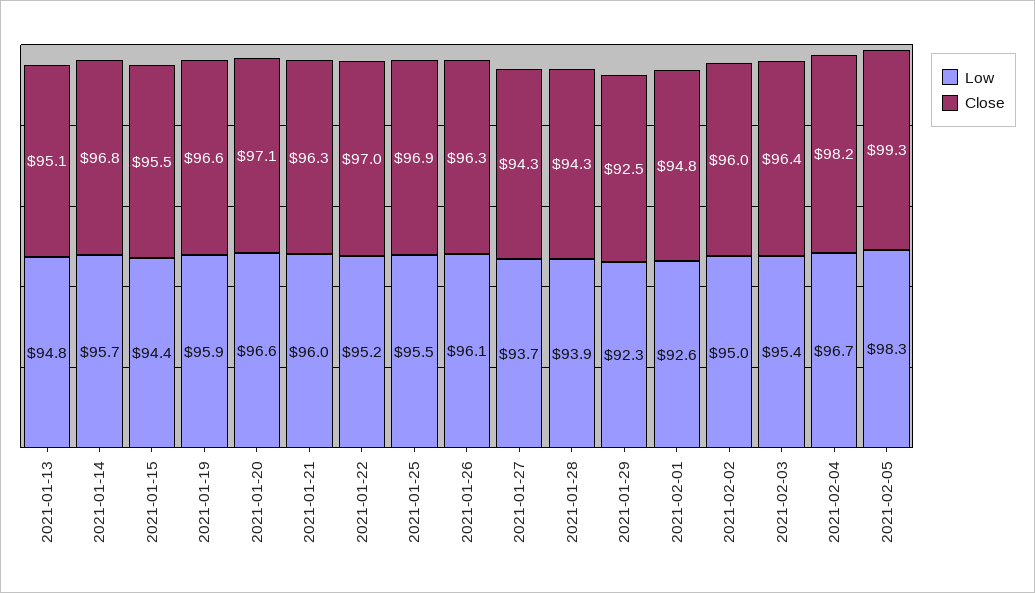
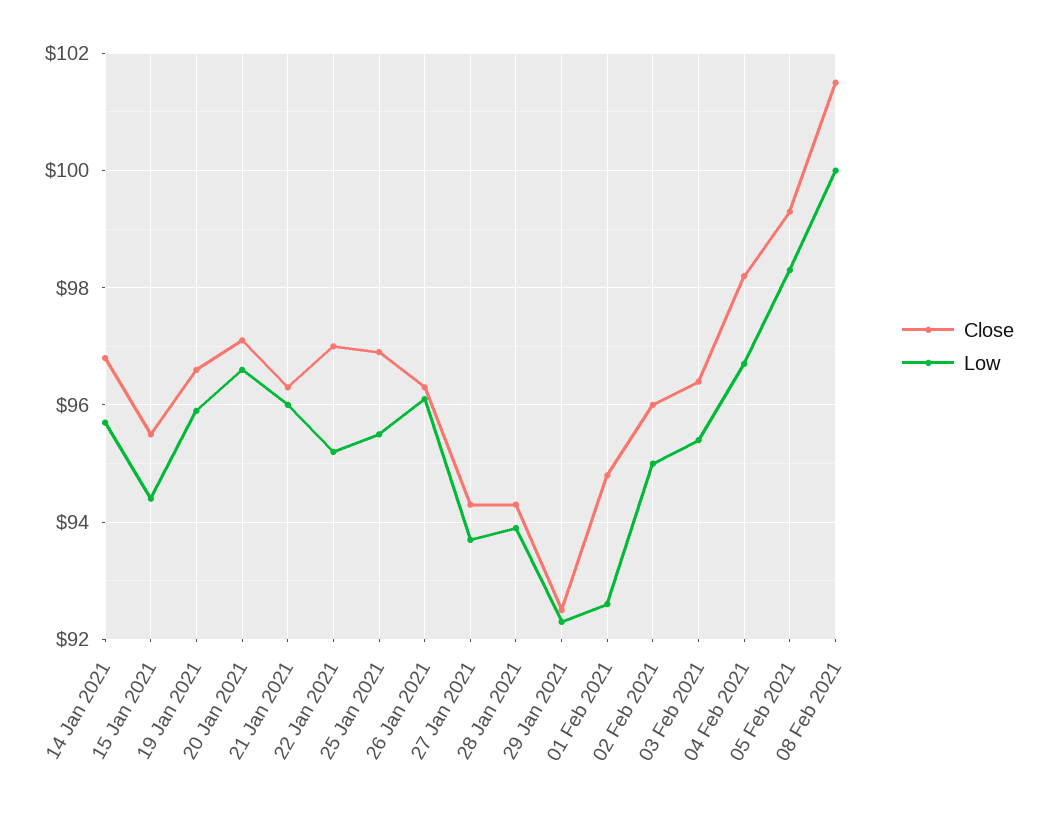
Low, 2021-01-13: 94.8 -> none
Close, 2021-01-13: 95.1 -> none
Close, 08 Feb 2021: none -> 101.5
Low, 08 Feb 2021: none -> 100

